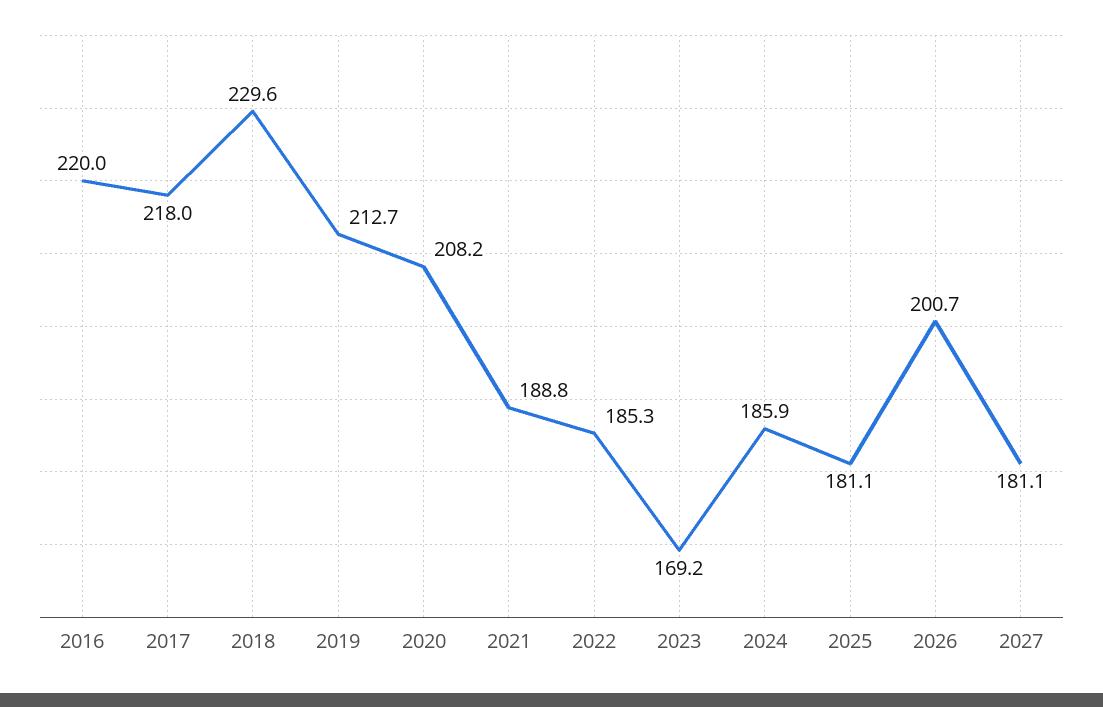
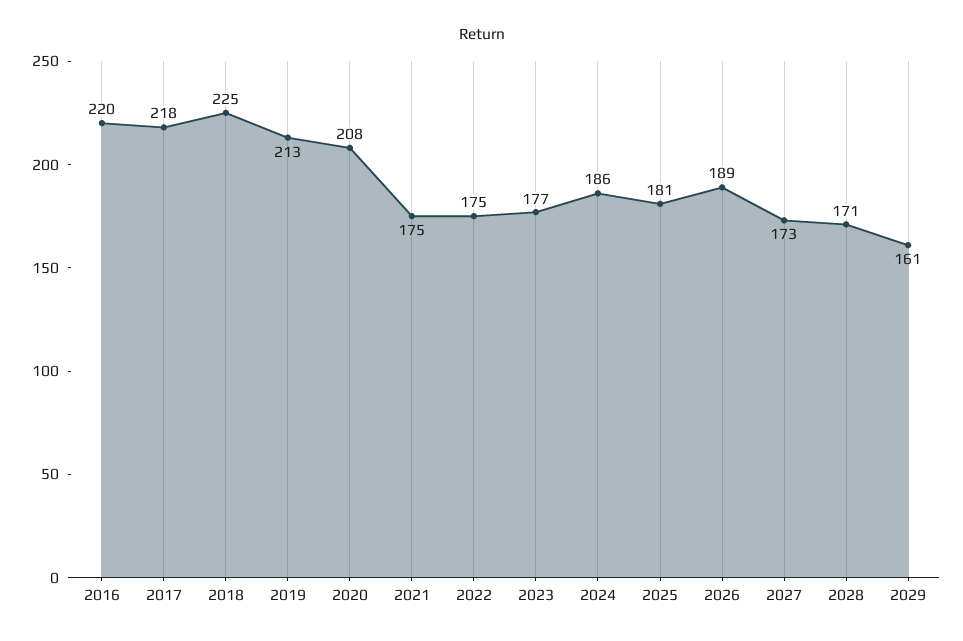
2018: 229.6 -> 225
2021: 188.8 -> 175
2022: 185.3 -> 175
2023: 169.2 -> 177
2026: 200.7 -> 189
2027: 181.1 -> 173
2028: none -> 171
2029: none -> 161

